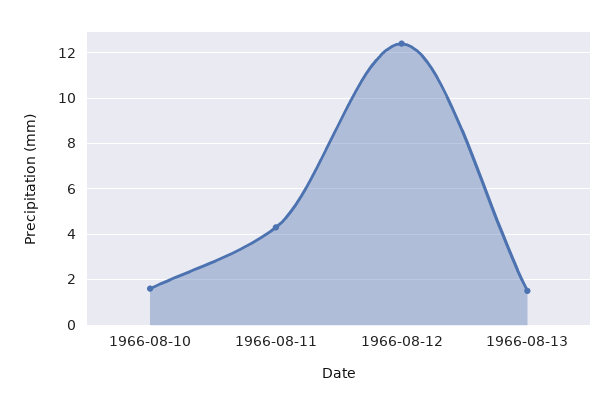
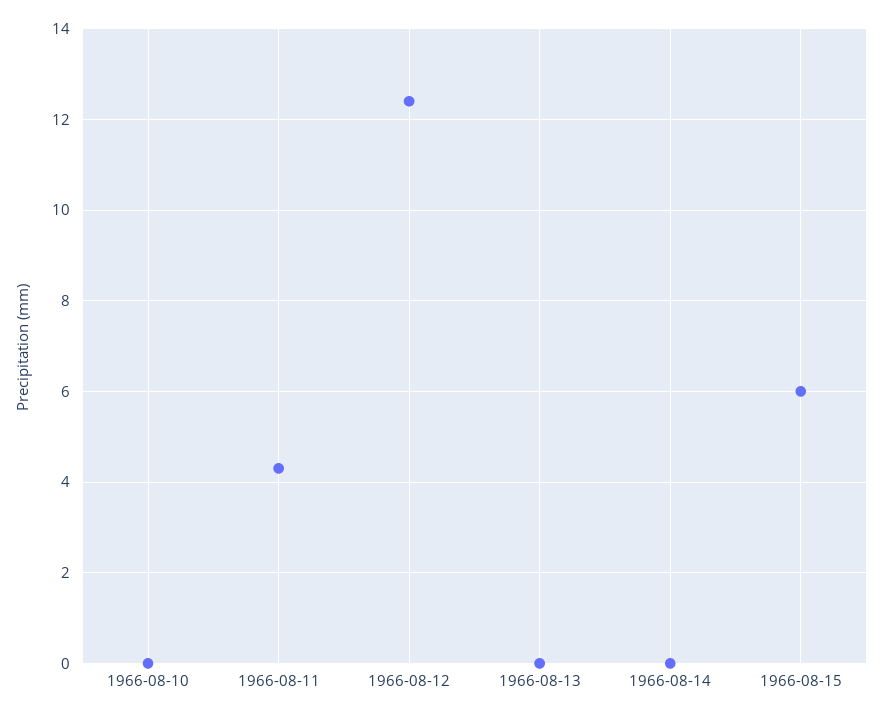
1966-08-10: 1.5 -> 0
1966-08-13: 1.5 -> 0
1966-08-14: none -> 0
1966-08-15: none -> 6

